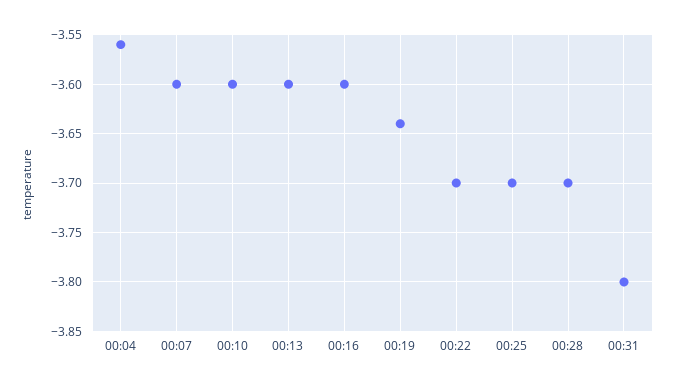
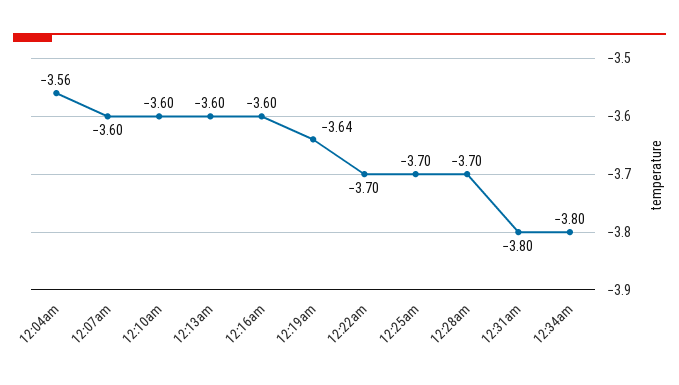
12:34am: none -> -3.8

